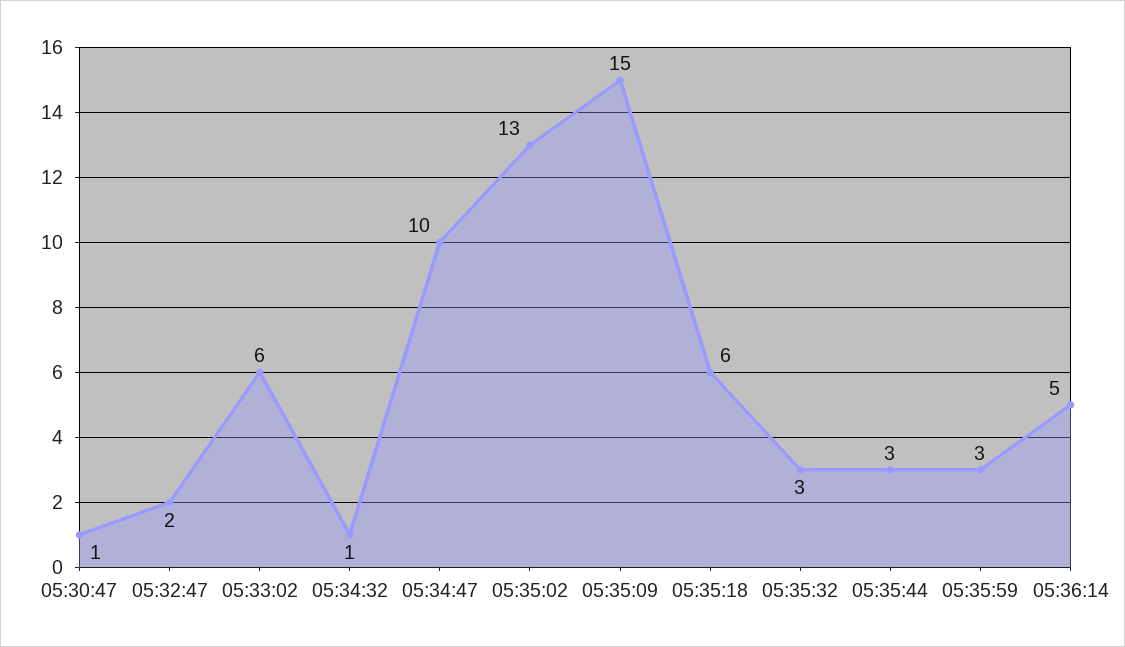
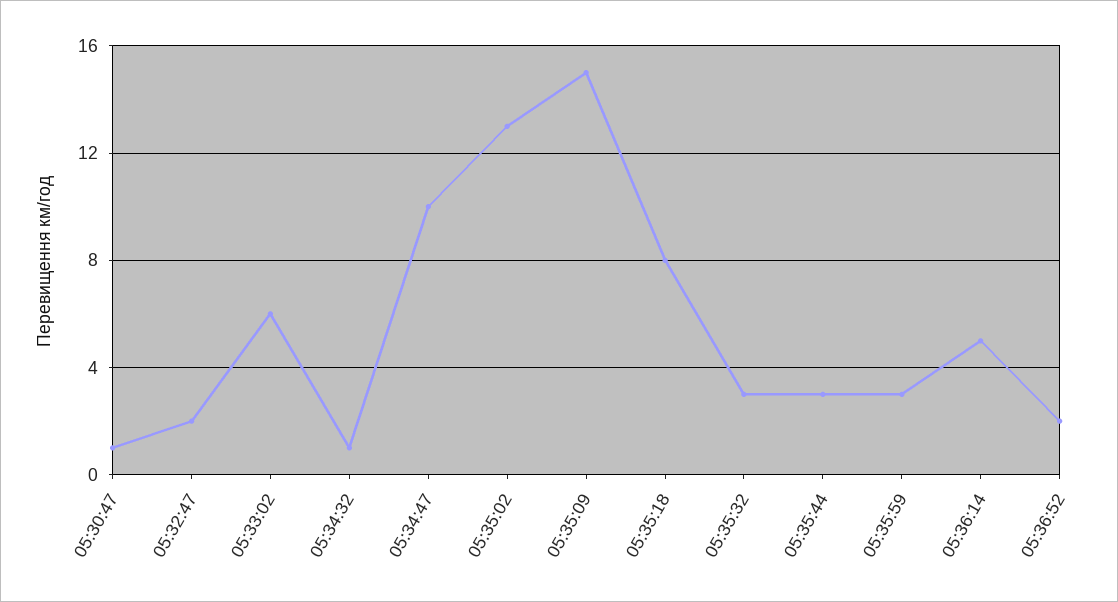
05:35:18: 6 -> 8
05:36:52: none -> 2

